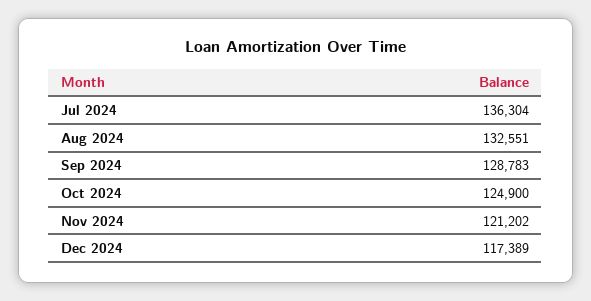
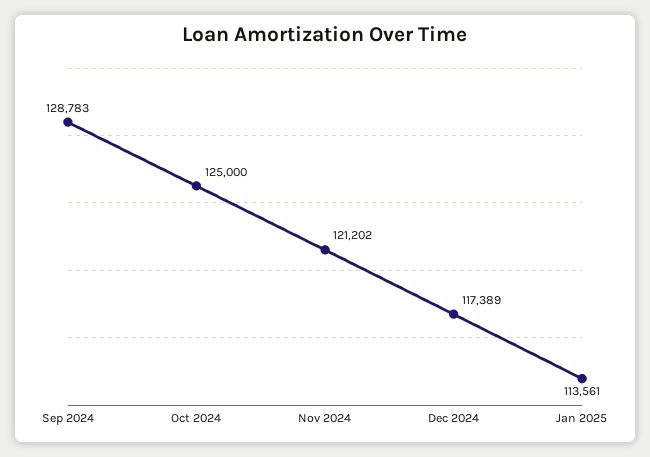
Jul 2024: 136304 -> none
Aug 2024: 132551 -> none
Oct 2024: 124900 -> 125000
Jan 2025: none -> 113561

